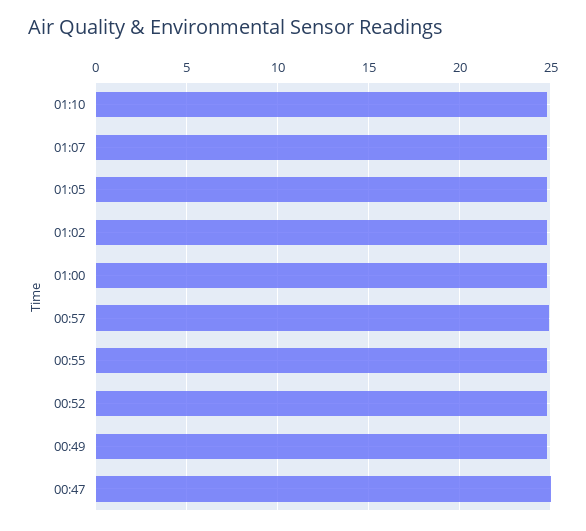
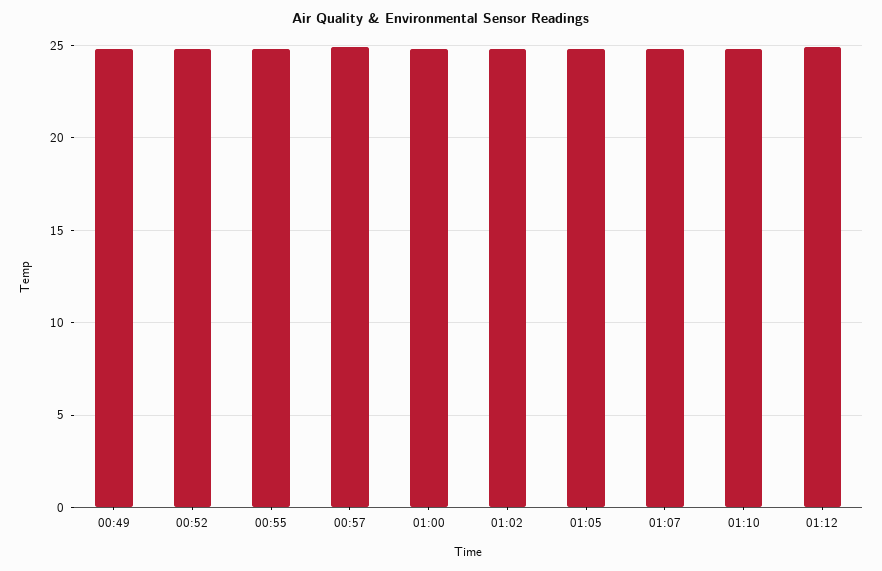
00:47: 25 -> none
01:12: none -> 25

